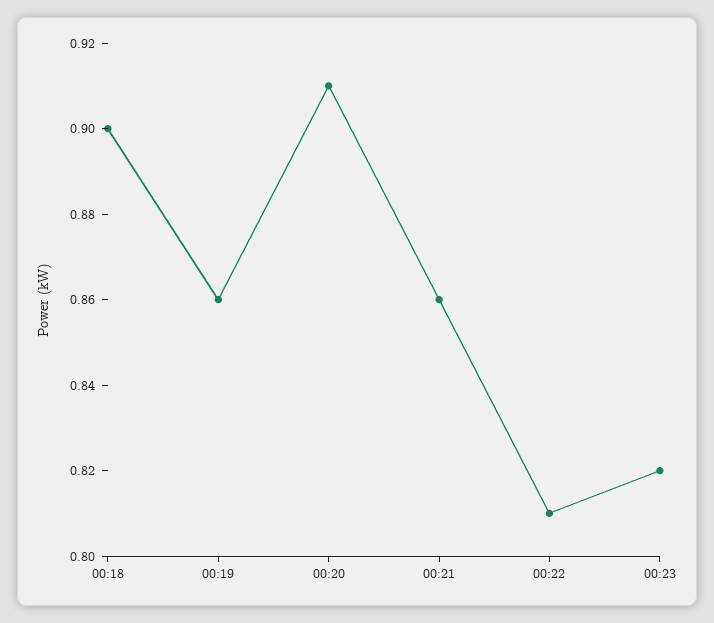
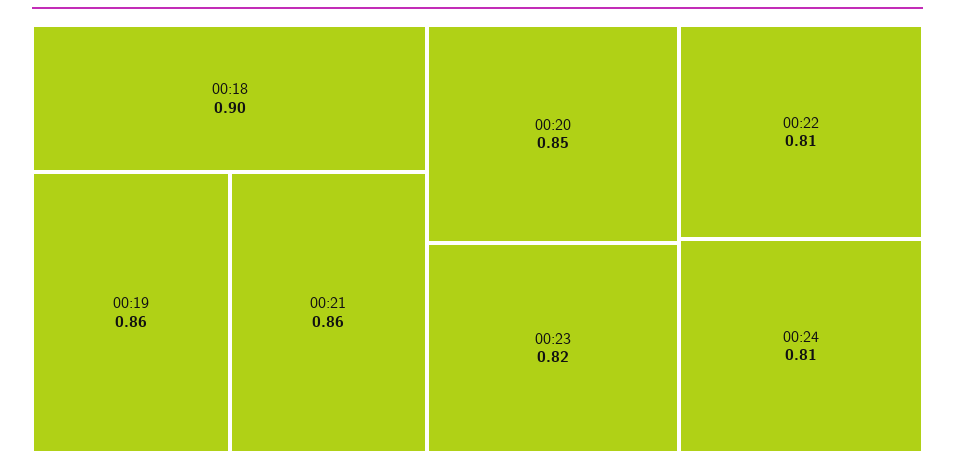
00:20: 0.91 -> 0.85
00:24: none -> 0.81

